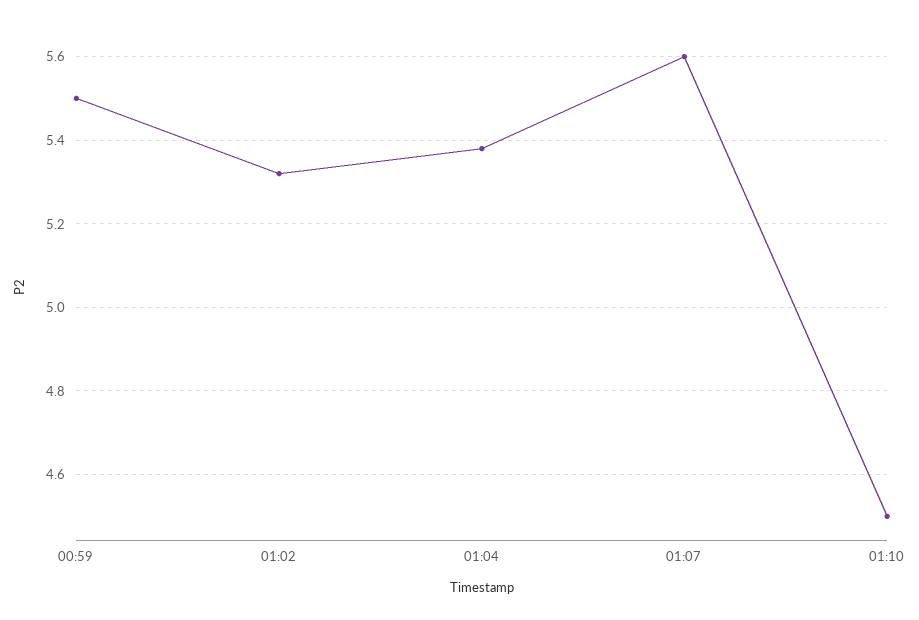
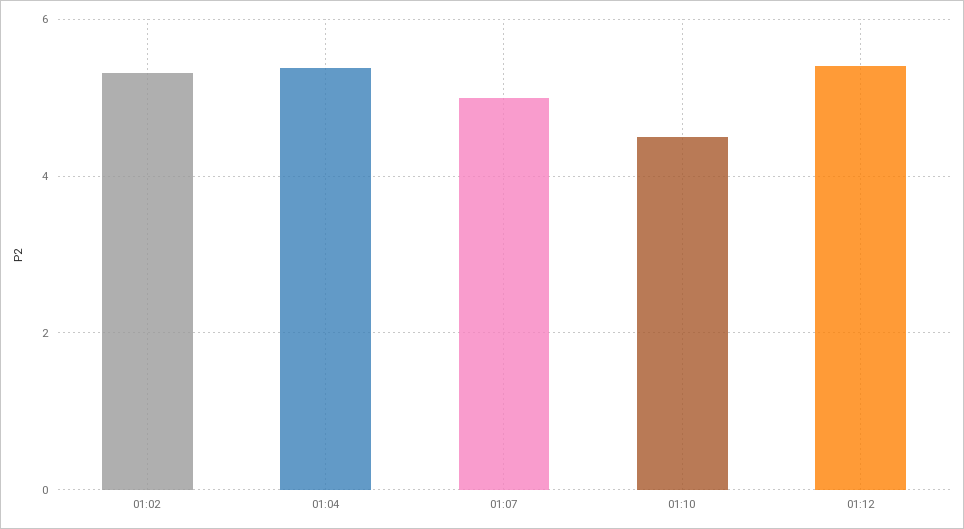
00:59: 5.5 -> none
01:07: 5.6 -> 5
01:12: none -> 5.4

